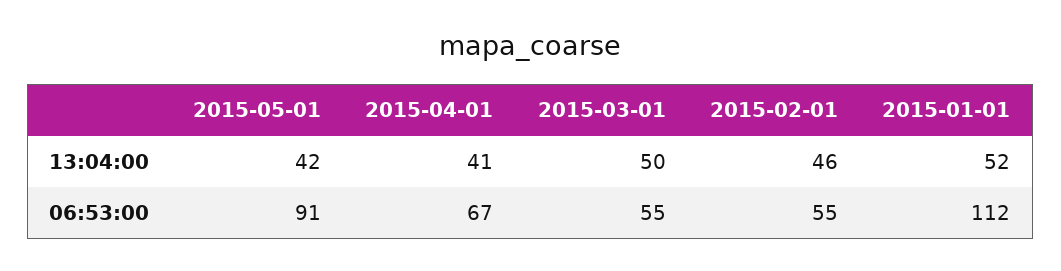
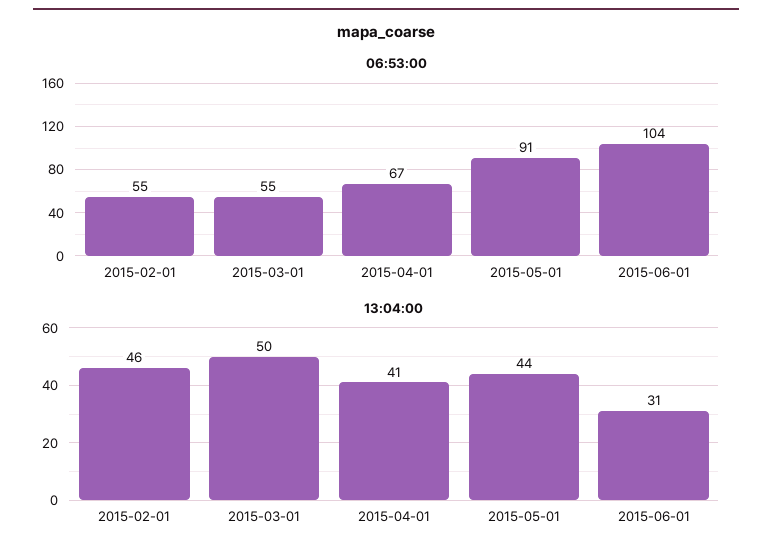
13:04:00, 2015-05-01: 42 -> 44
13:04:00, 2015-01-01: 52 -> none
06:53:00, 2015-01-01: 112 -> none
06:53:00, 2015-06-01: none -> 104
13:04:00, 2015-06-01: none -> 31

